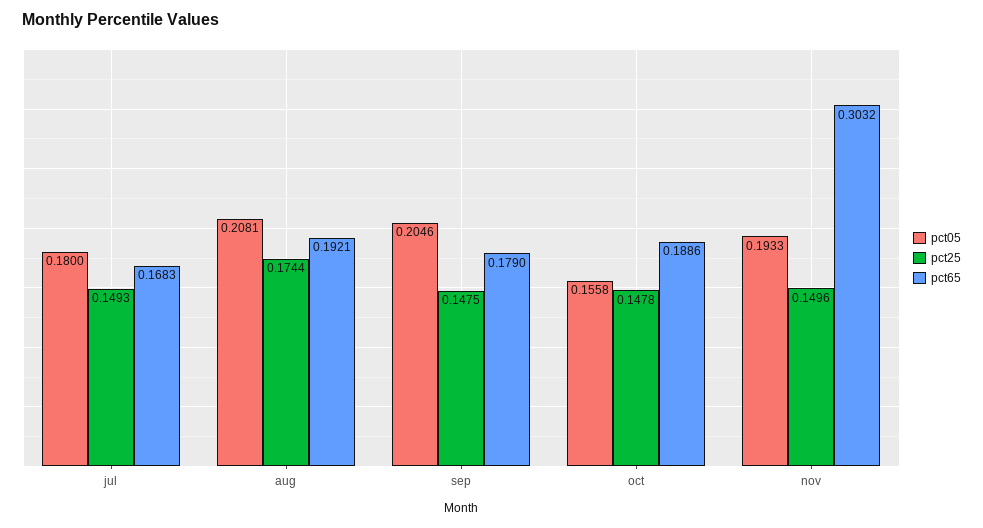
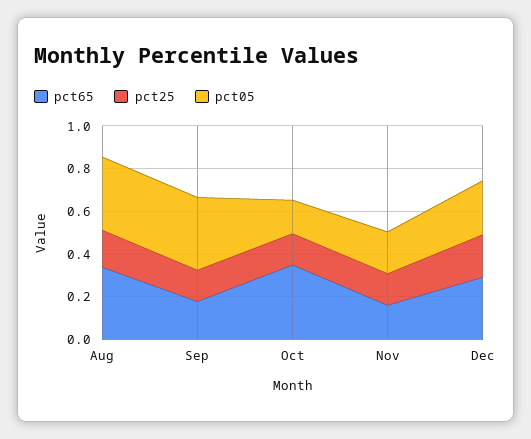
pct05, jul: 0.18 -> none
pct25, jul: 0.1493 -> none
pct65, jul: 0.1683 -> none
pct05, aug: 0.2081 -> 0.35
pct65, aug: 0.1921 -> 0.35
pct05, sep: 0.2046 -> 0.35
pct65, oct: 0.1886 -> 0.35
pct65, nov: 0.3032 -> 0.15
pct65, Dec: none -> 0.3
pct25, Dec: none -> 0.2
pct05, Dec: none -> 0.25

